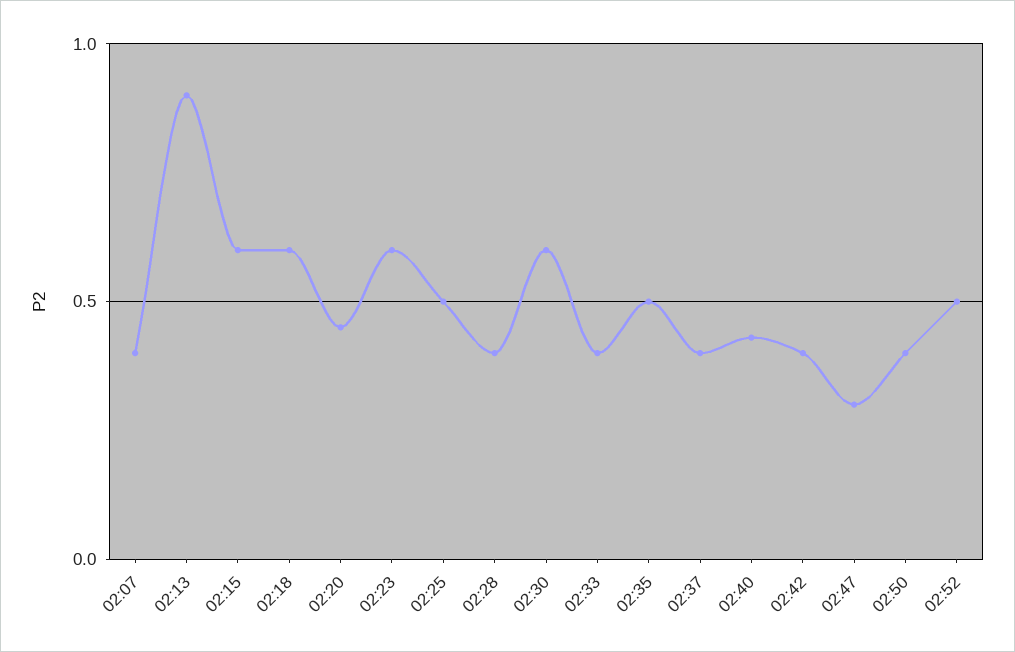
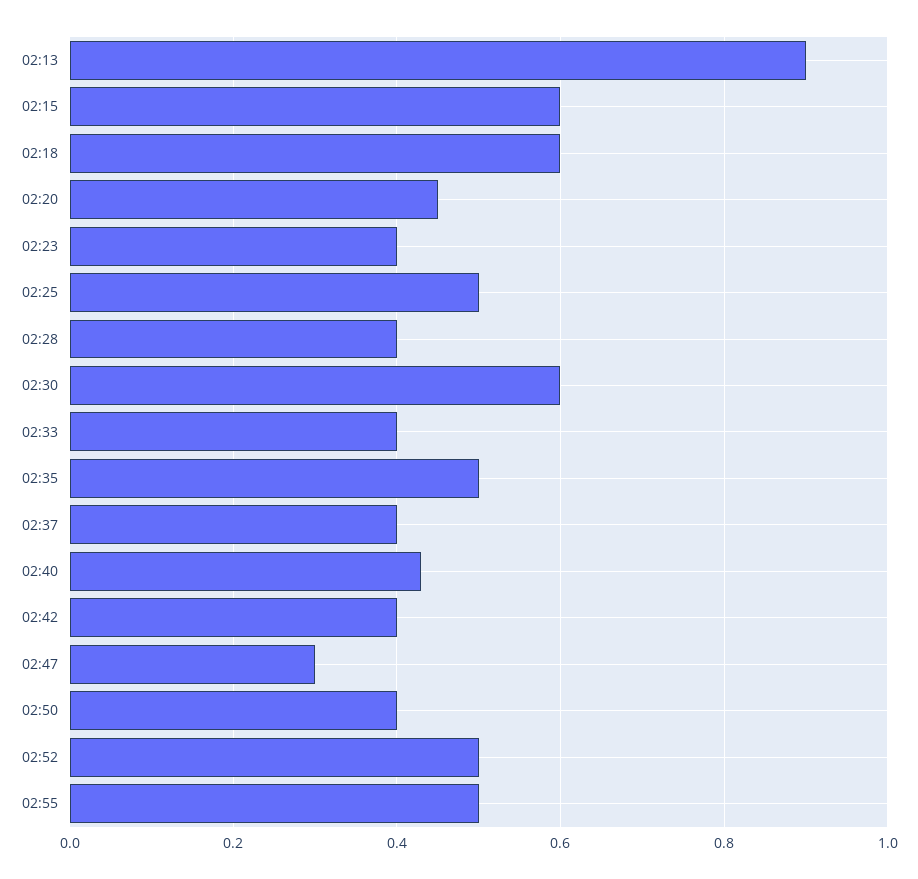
02:07: 0.4 -> none
02:23: 0.6 -> 0.4
02:55: none -> 0.5

